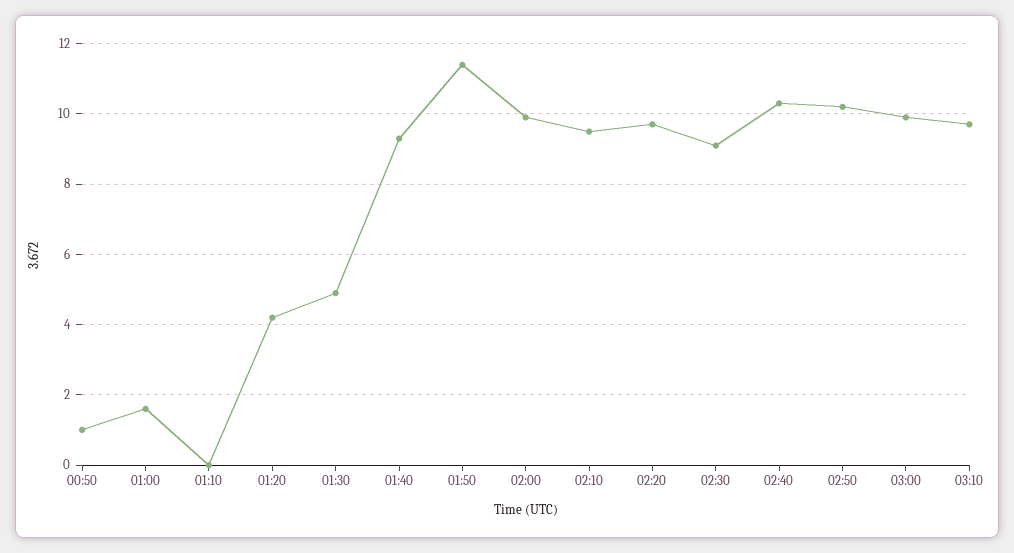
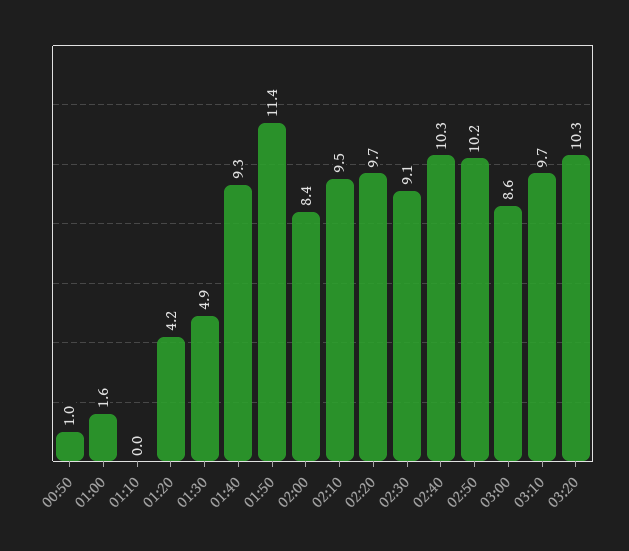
02:00: 10 -> 8.4
03:00: 10 -> 8.6
03:20: none -> 10.3

